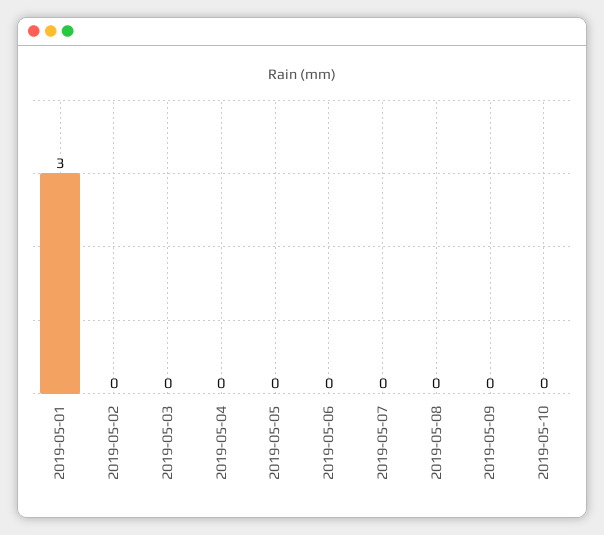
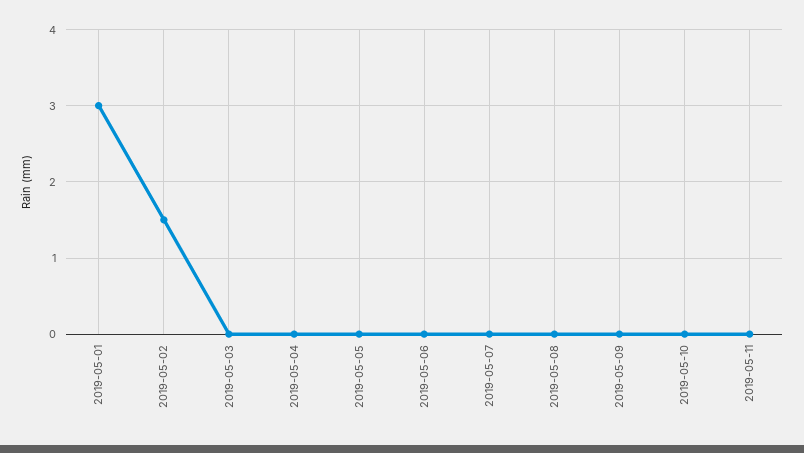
2019-05-02: 0 -> 1.5
2019-05-11: none -> 0

